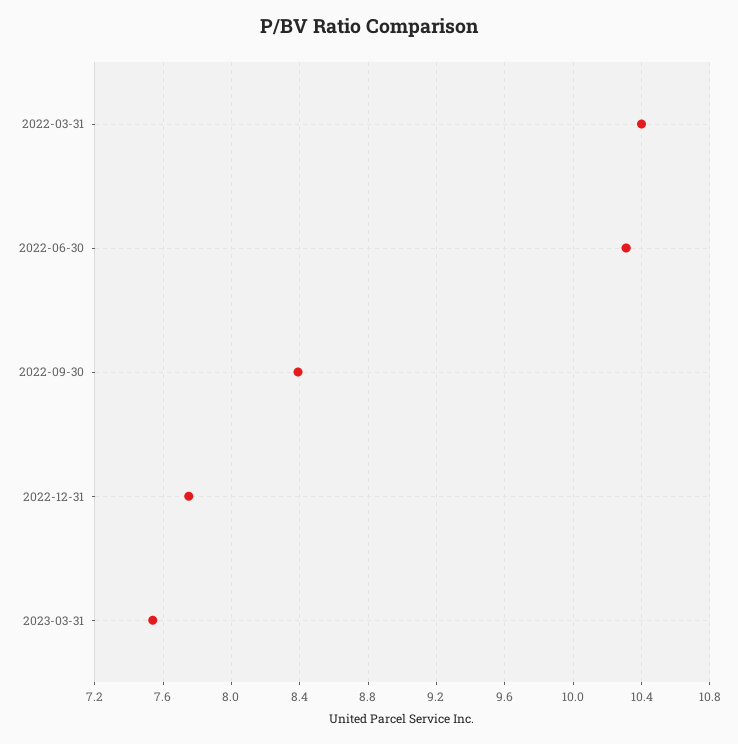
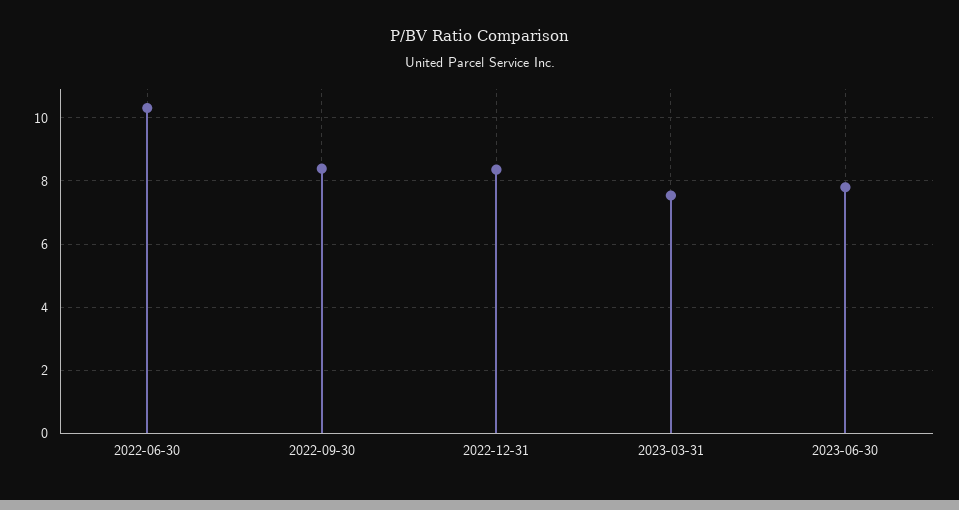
2022-03-31: 10.4 -> none
2022-12-31: 7.75 -> 8.4
2023-06-30: none -> 7.8

